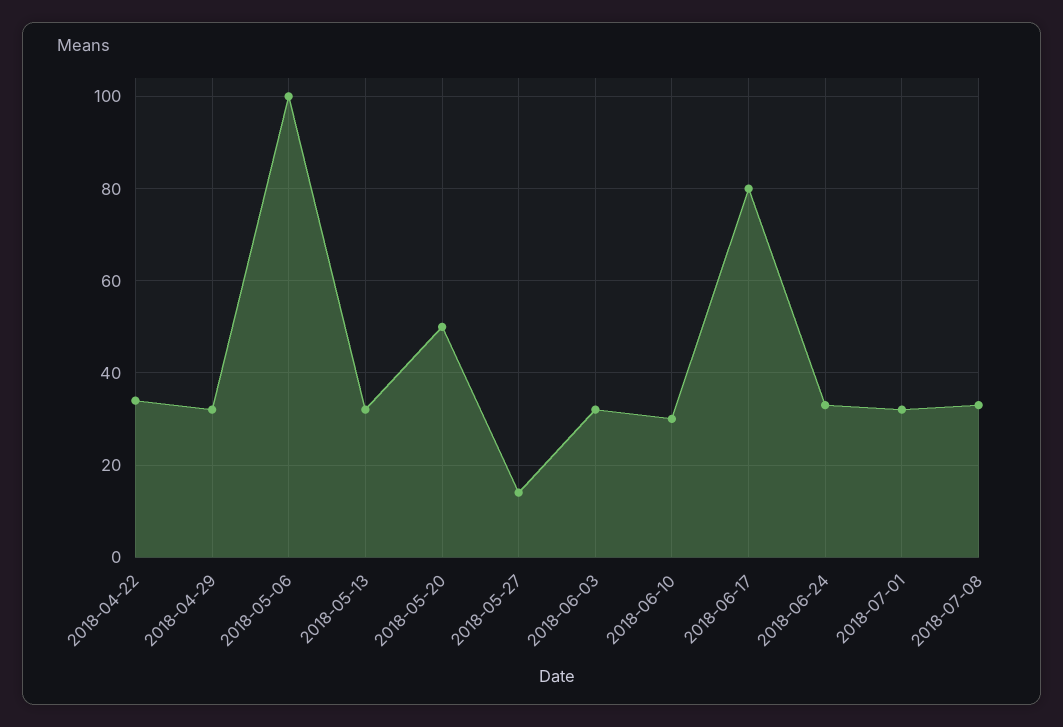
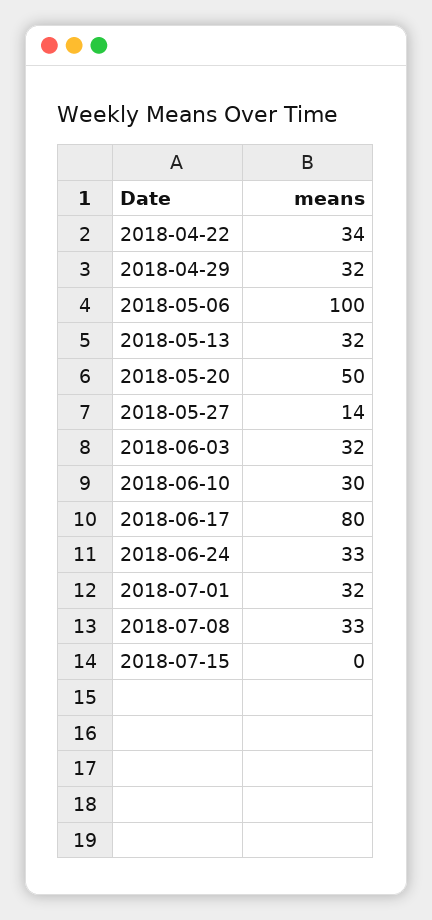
2018-07-15: none -> 0

